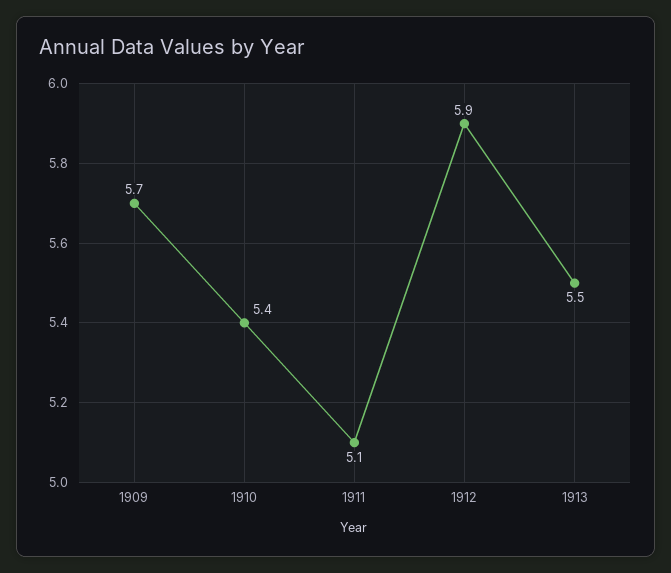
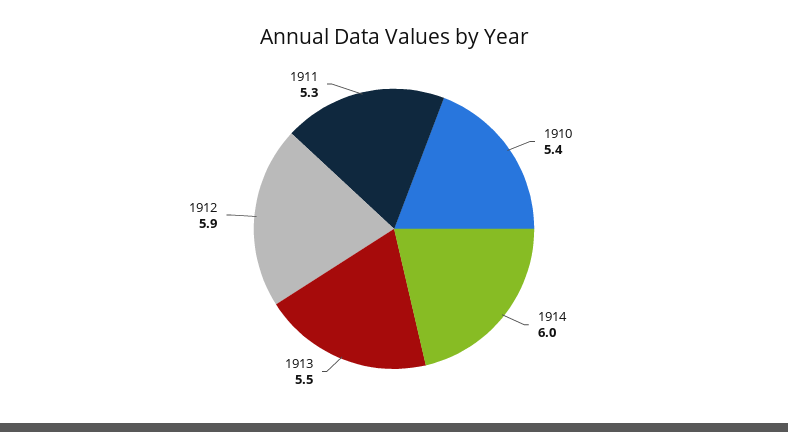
1909: 5.7 -> none
1911: 5.1 -> 5.3
1914: none -> 6

